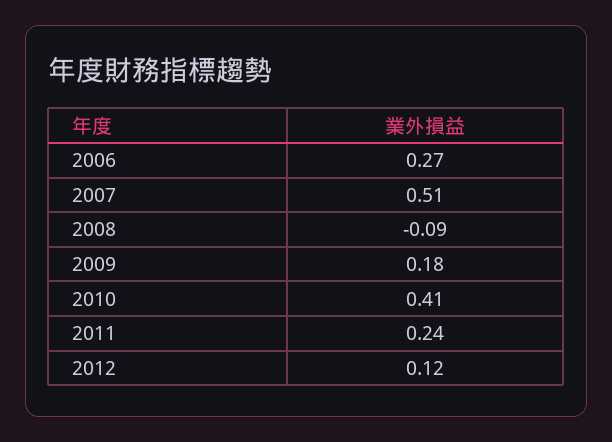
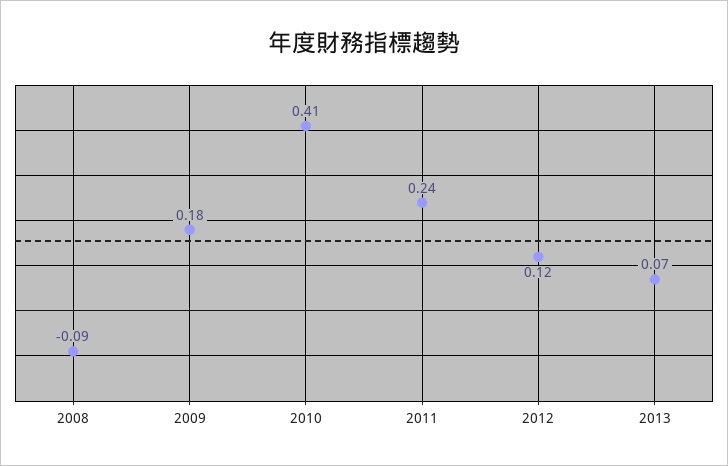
2006: 0.27 -> none
2007: 0.51 -> none
2013: none -> 0.07

